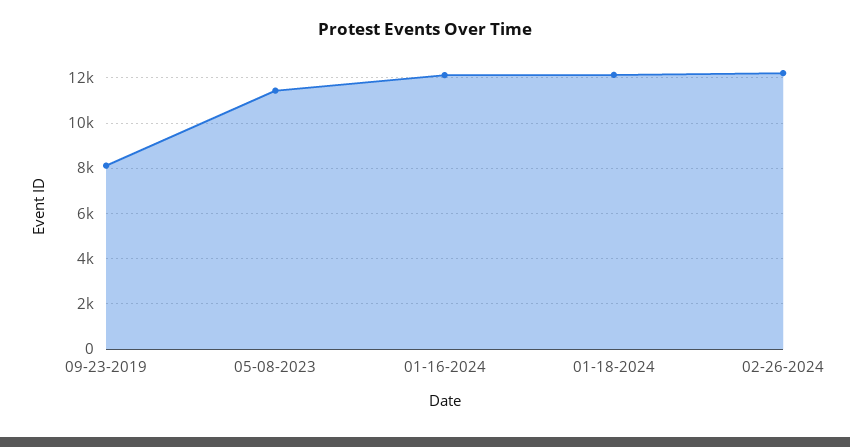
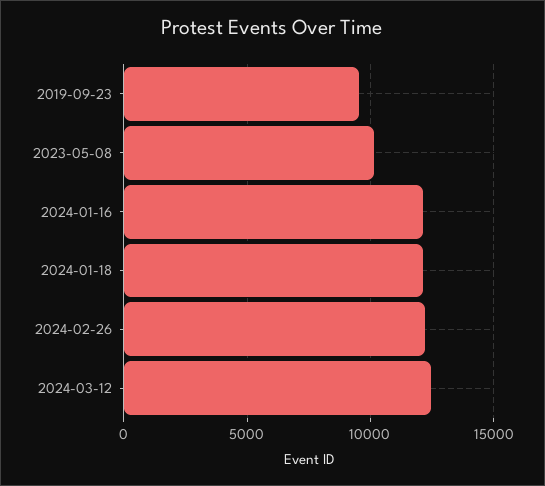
09-23-2019: 8000 -> 9500
05-08-2023: 11500 -> 10000
2024-03-12: none -> 12500

